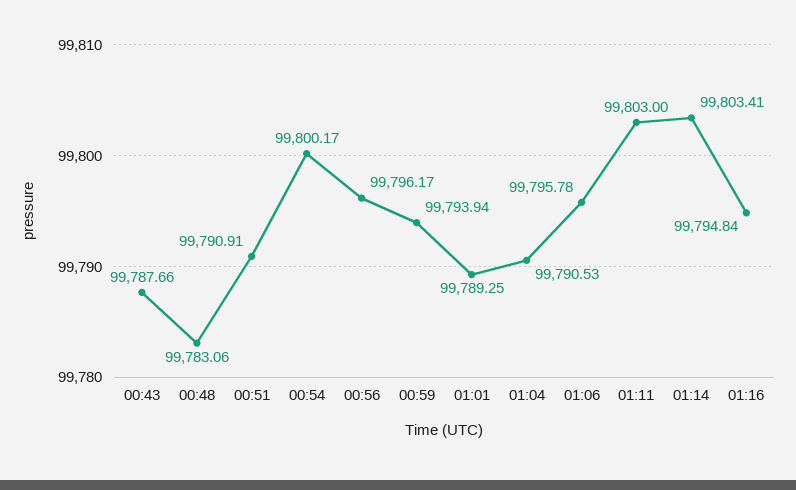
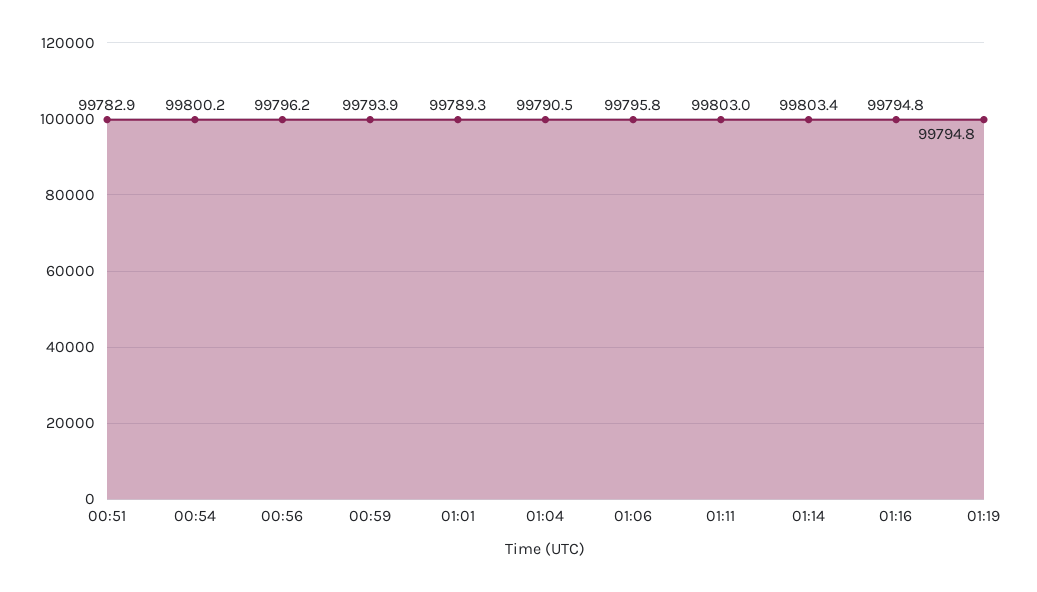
00:43: 99787.66 -> none
00:48: 99783.06 -> none
00:51: 99790.91 -> 99782.9
01:19: none -> 99794.8

